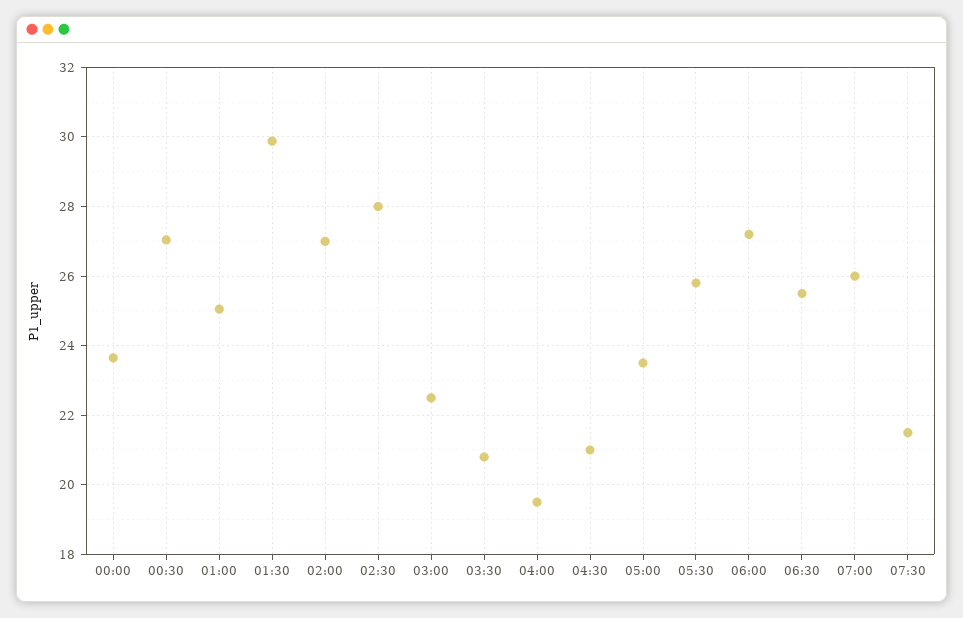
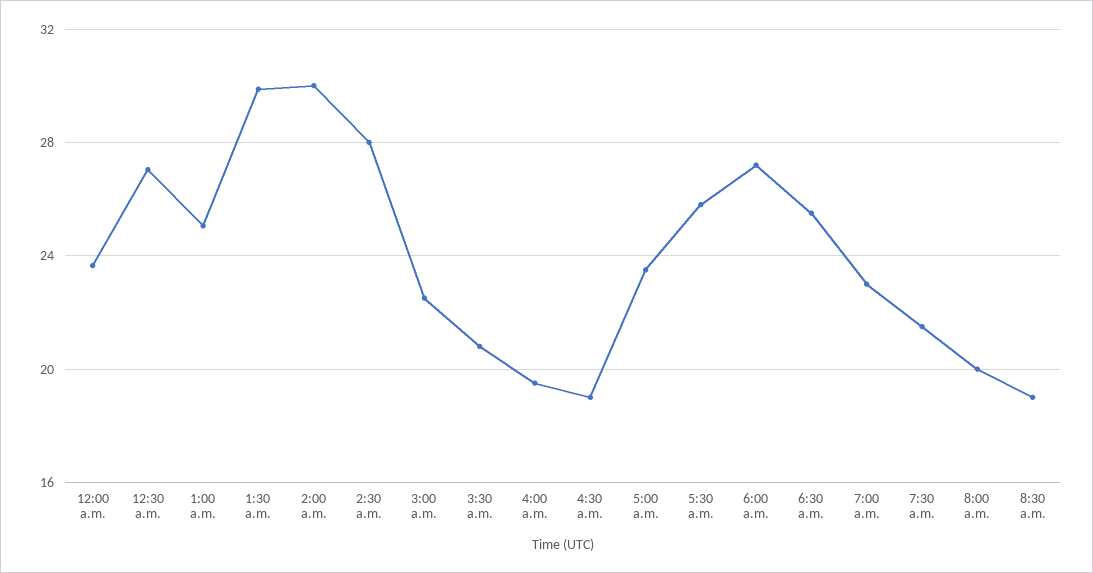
02:00: 27 -> 30
04:30: 21 -> 19
07:00: 26 -> 23
8:00 a.m.: none -> 20
8:30 a.m.: none -> 19

